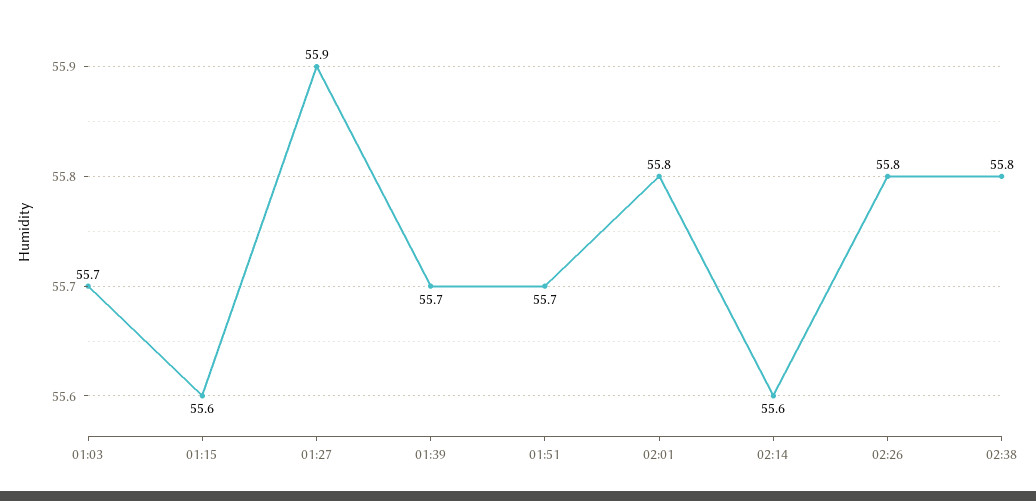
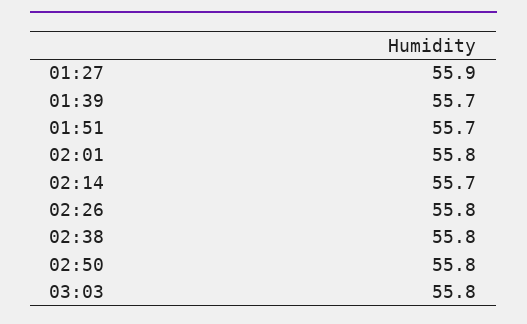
01:03: 55.7 -> none
01:15: 55.6 -> none
02:14: 55.6 -> 55.7
02:50: none -> 55.8
03:03: none -> 55.8

